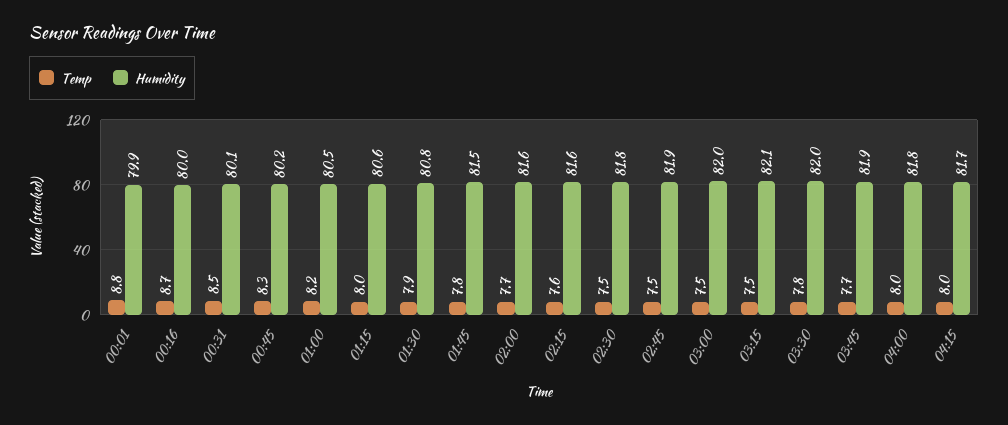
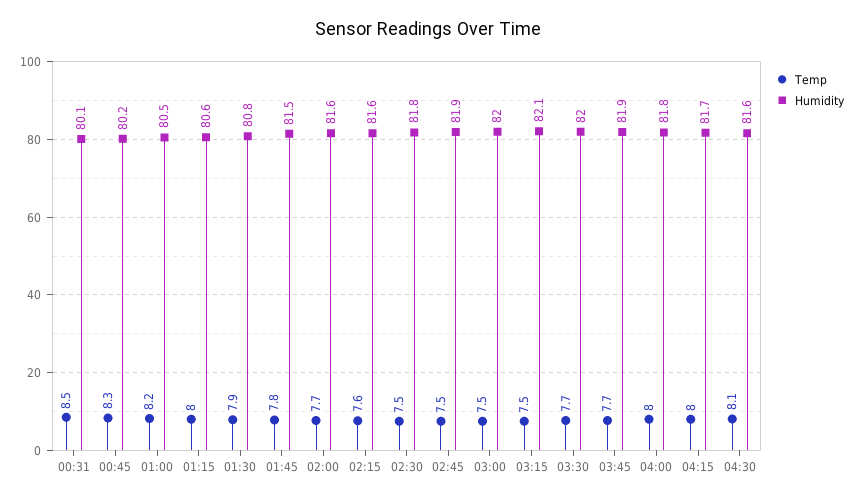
Temp, 00:01: 8.8 -> none
Humidity, 00:01: 79.9 -> none
Temp, 00:16: 8.7 -> none
Humidity, 00:16: 80 -> none
Temp, 03:30: 7.8 -> 7.7
Temp, 04:30: none -> 8.1
Humidity, 04:30: none -> 81.6

